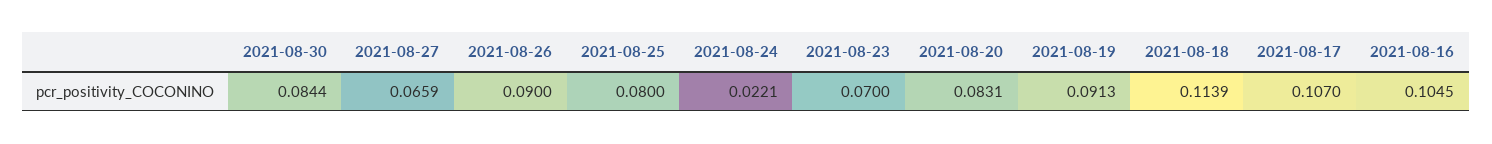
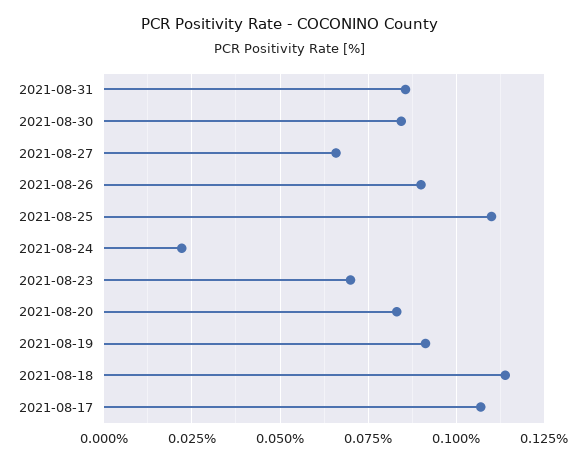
2021-08-25: 0.08 -> 0.11
2021-08-16: 0.1045 -> none
2021-08-31: none -> 0.085

